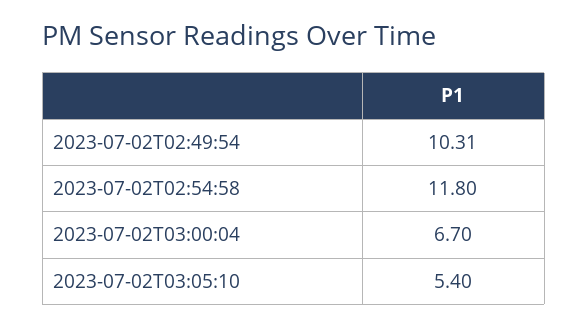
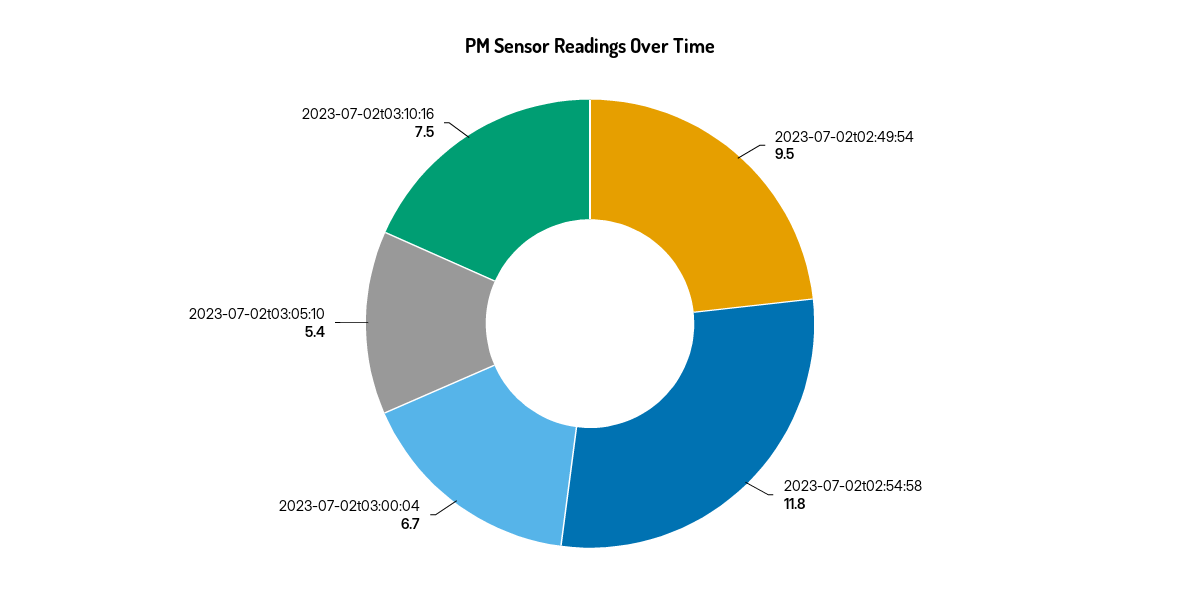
2023-07-02T02:49:54: 10.31 -> 9.5
2023-07-02t03:10:16: none -> 7.5

